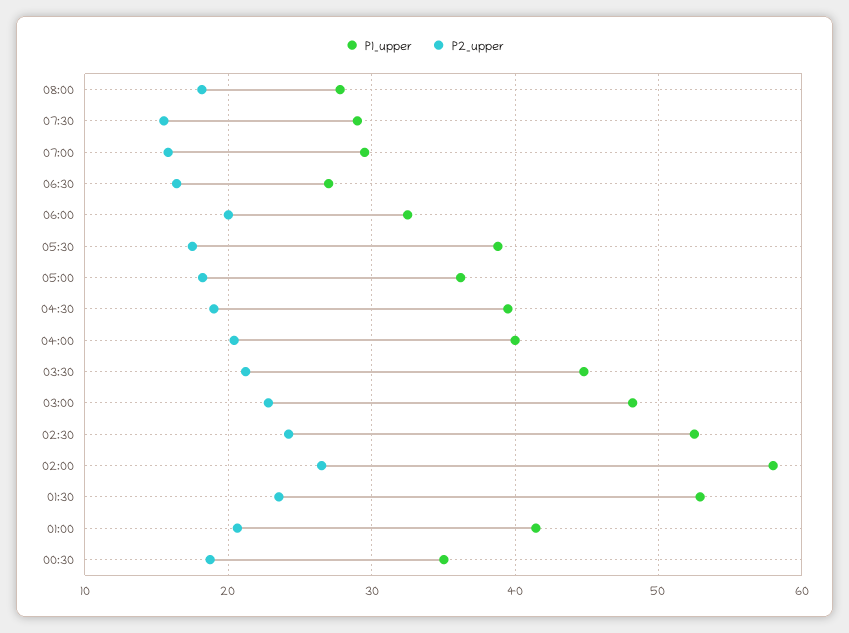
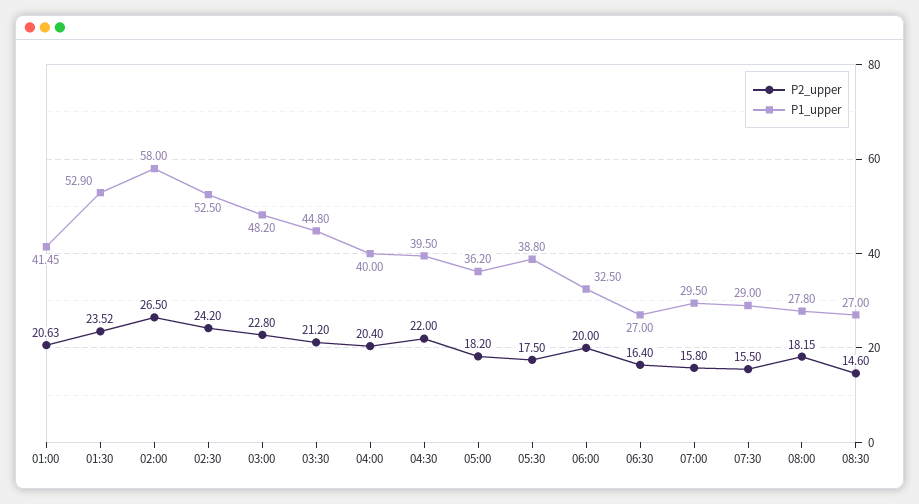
P2_upper, 04:30: 19 -> 22
P1_upper, 00:30: 35 -> none
P2_upper, 00:30: 19 -> none
P2_upper, 08:30: none -> 14.6
P1_upper, 08:30: none -> 27

